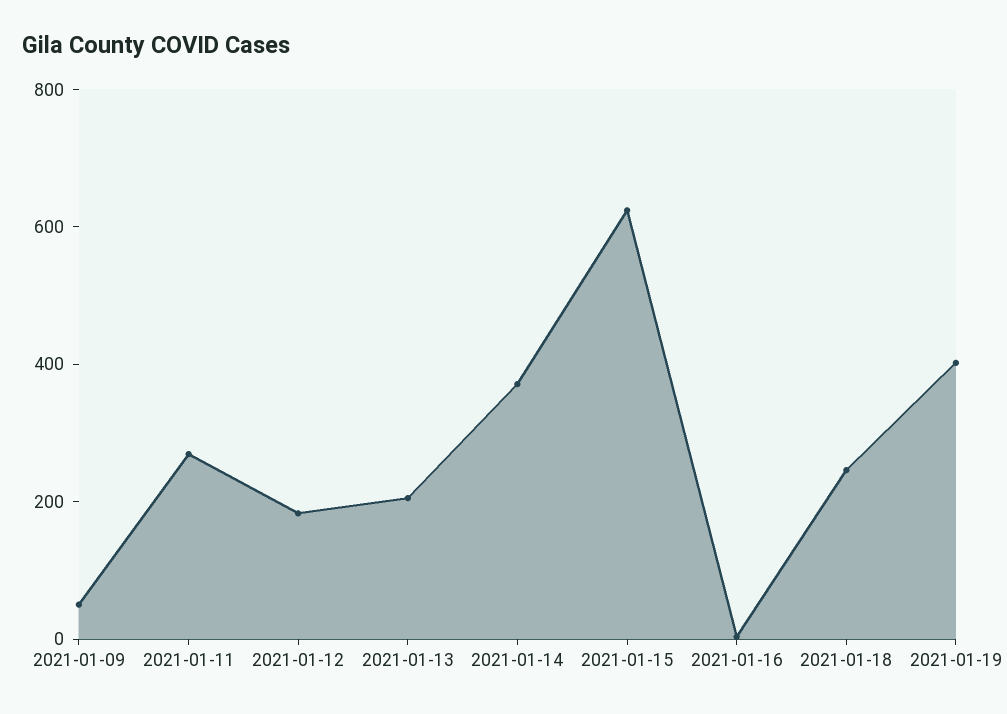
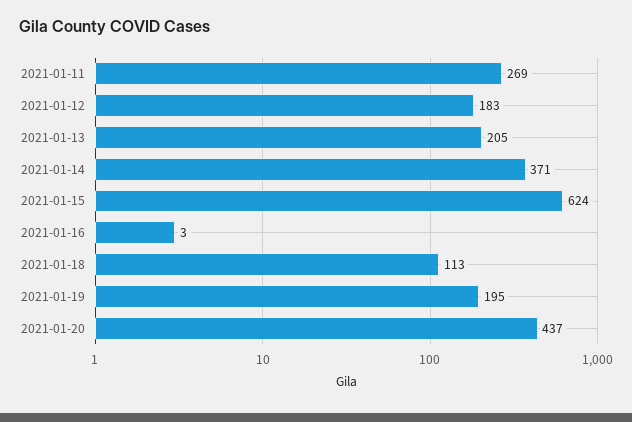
2021-01-09: 50 -> none
2021-01-18: 250 -> 113
2021-01-19: 400 -> 195
2021-01-20: none -> 437

